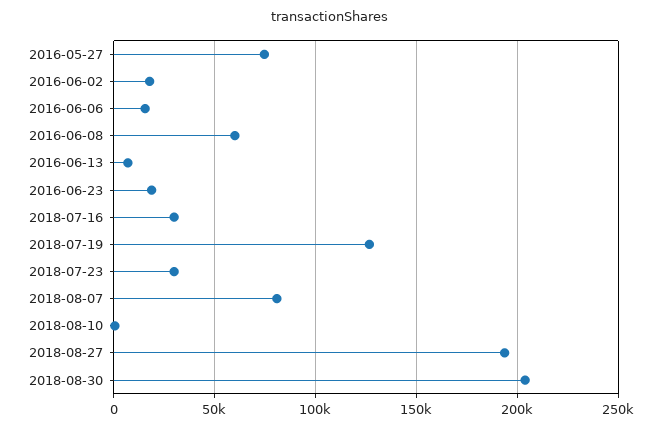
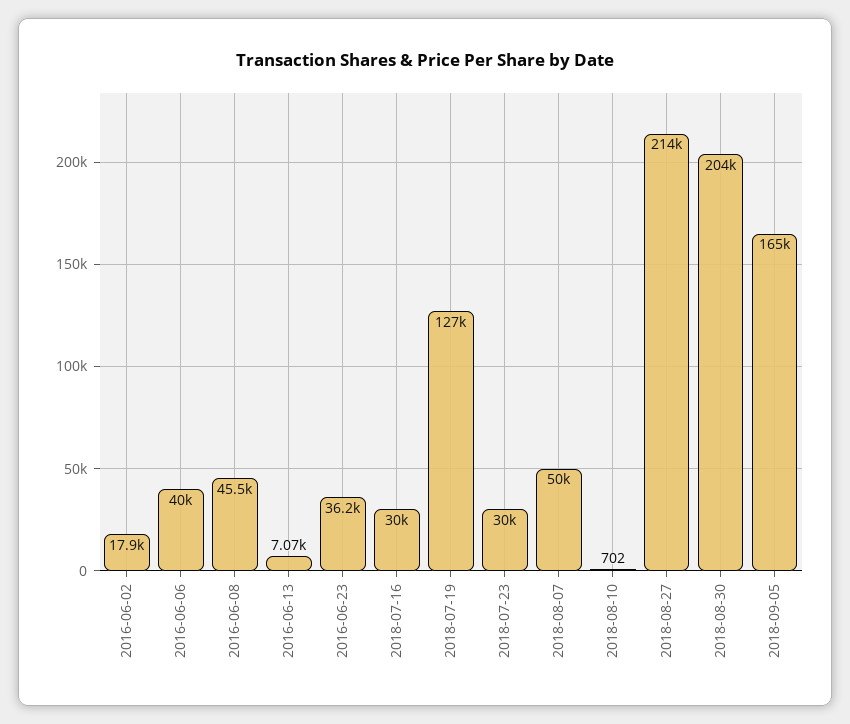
2016-05-27: 75000 -> none
2016-06-06: 15000 -> 40000
2016-06-08: 60000 -> 45500
2016-06-23: 20000 -> 36200
2018-08-07: 80000 -> 50000
2018-08-27: 195000 -> 214000
2018-09-05: none -> 165000

